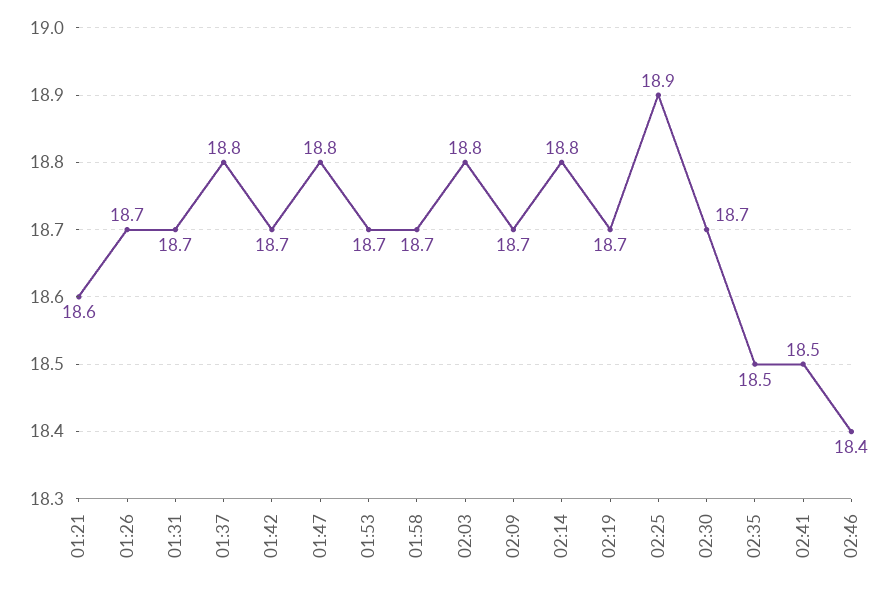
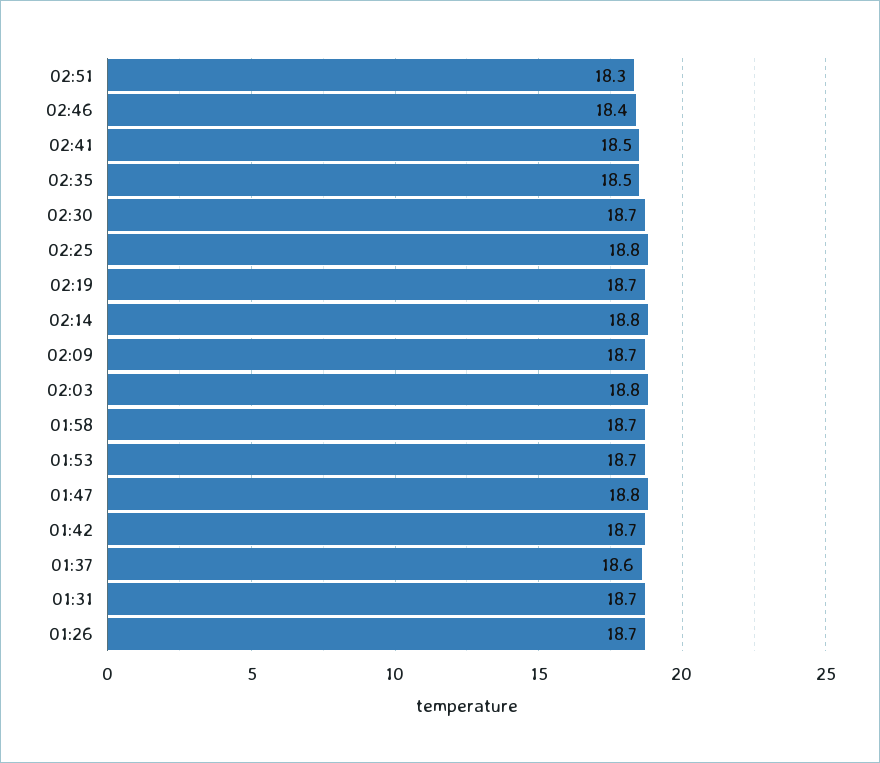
01:21: 18.6 -> none
01:37: 18.8 -> 18.6
02:25: 18.9 -> 18.8
02:51: none -> 18.3

